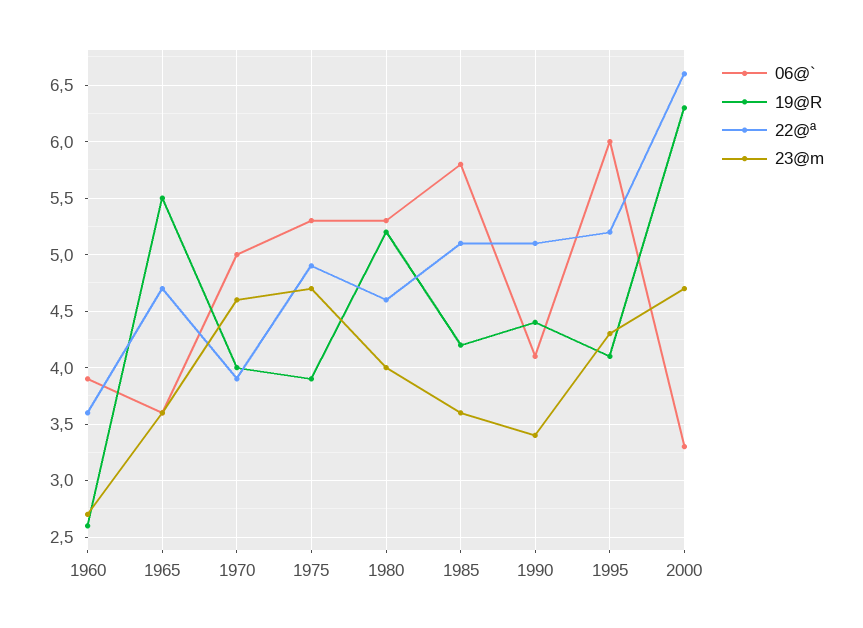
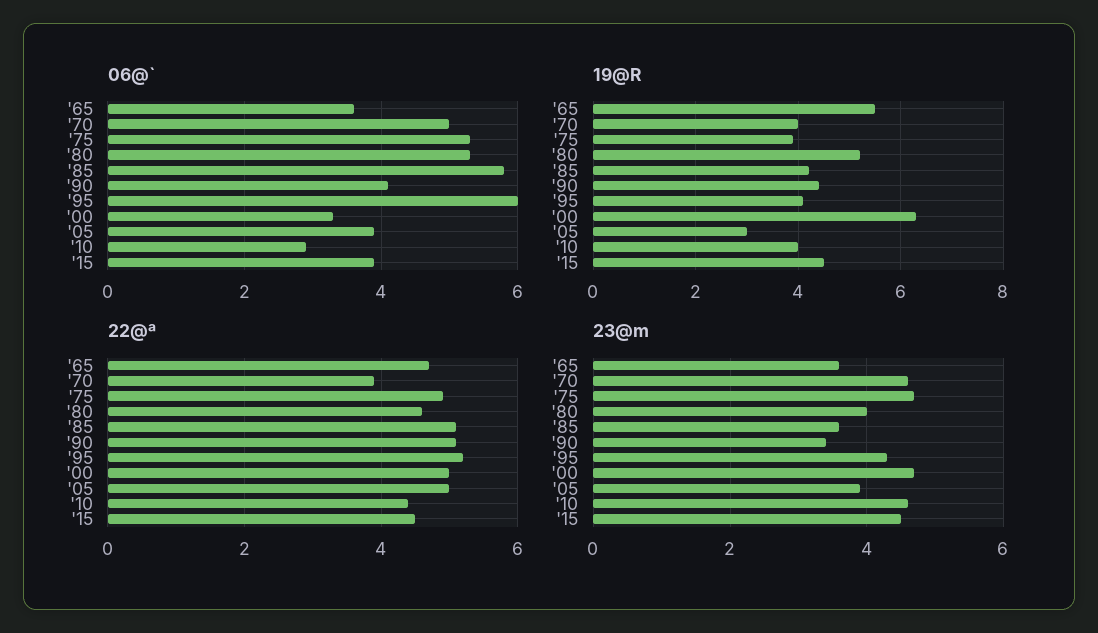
06@`, 1960: 3.9 -> none
19@R, 1960: 2.6 -> none
22@ª, 1960: 3.6 -> none
23@m, 1960: 2.7 -> none
22@ª, 2000: 6.6 -> 5
06@`, '05: none -> 4
06@`, '10: none -> 3
06@`, '15: none -> 4
19@R, '05: none -> 3
19@R, '10: none -> 4
19@R, '15: none -> 4.5
22@ª, '05: none -> 5
22@ª, '10: none -> 4.5
22@ª, '15: none -> 4.5
23@m, '05: none -> 4
23@m, '10: none -> 4.5
23@m, '15: none -> 4.5

